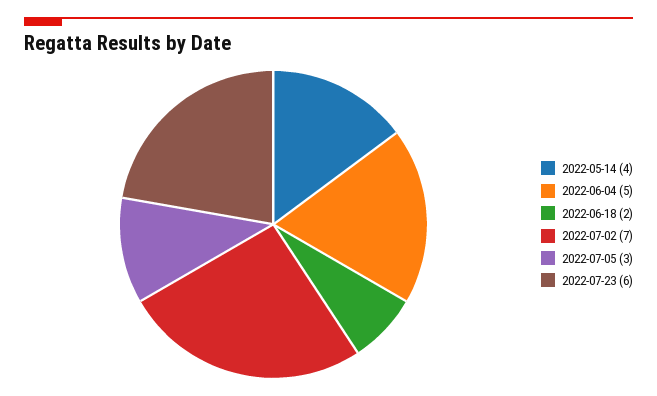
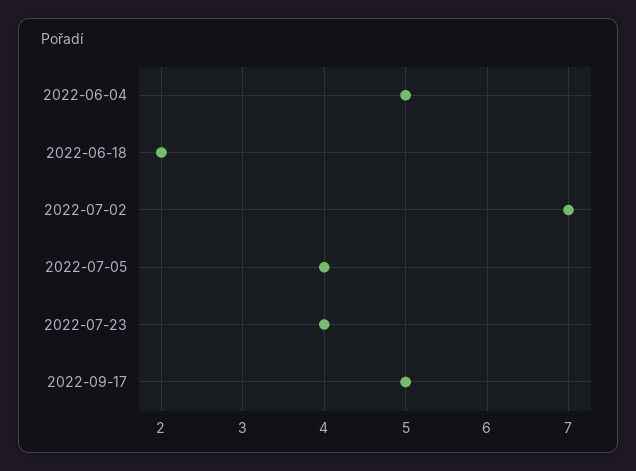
2022-05-14: 4 -> none
2022-07-05: 3 -> 4
2022-07-23: 6 -> 4
2022-09-17: none -> 5

